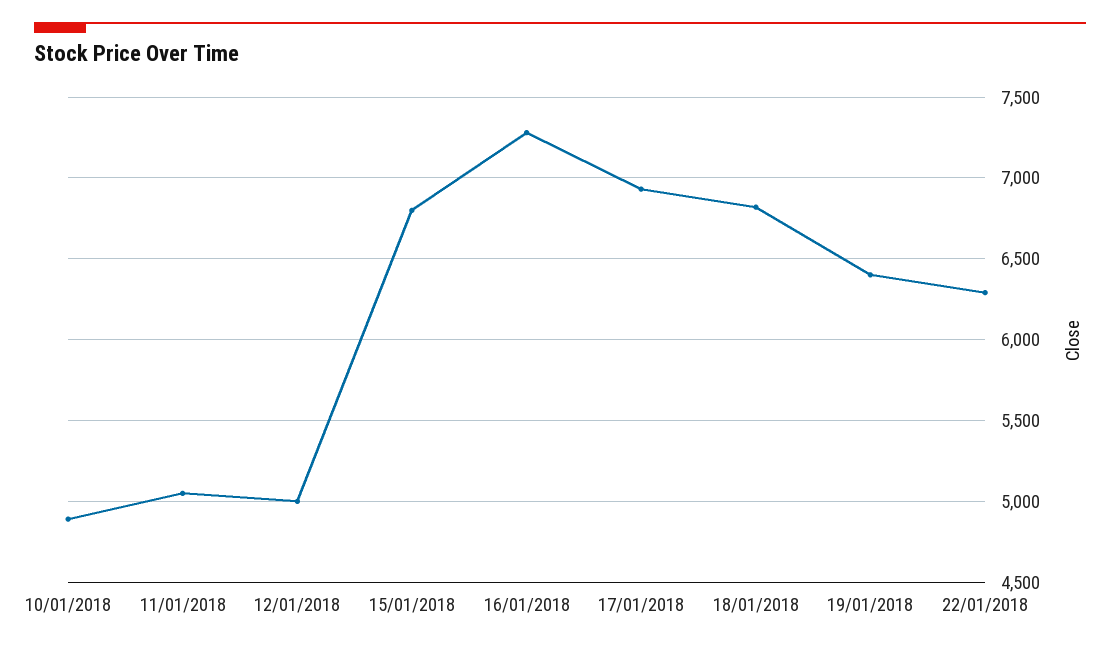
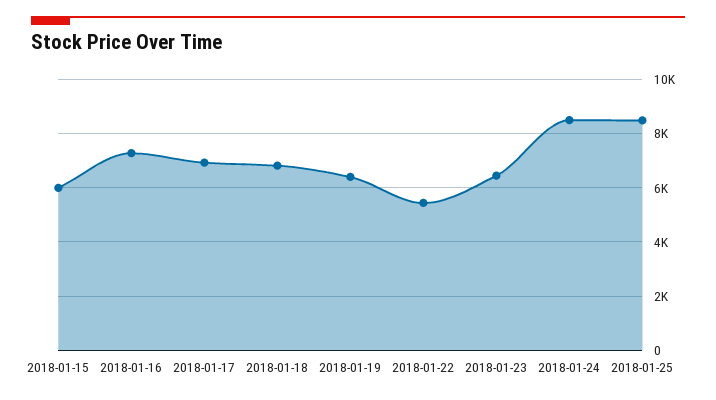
10/01/2018: 4900 -> none
11/01/2018: 5050 -> none
12/01/2018: 5000 -> none
15/01/2018: 6800 -> 6000
22/01/2018: 6300 -> 5500
2018-01-23: none -> 6500
2018-01-24: none -> 8500
2018-01-25: none -> 8500

